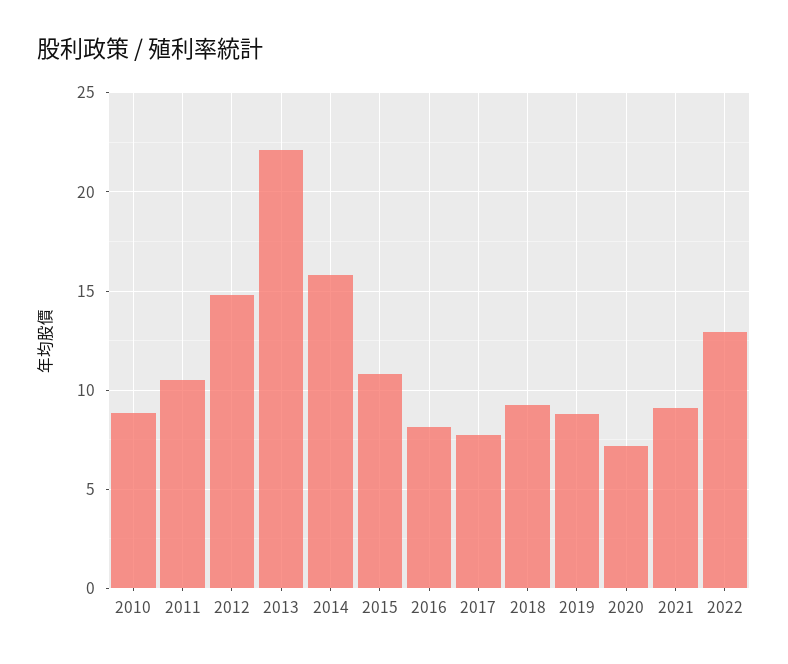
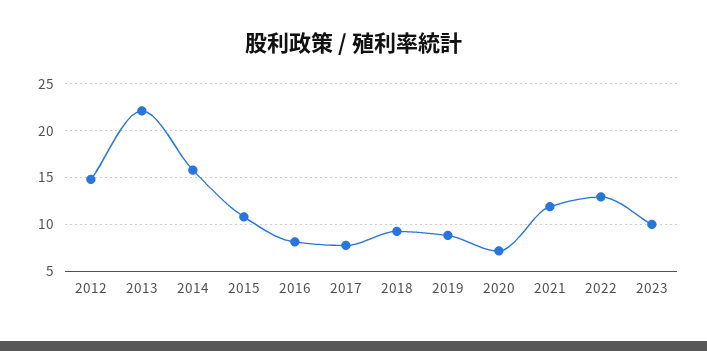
2010: 9 -> none
2011: 10.5 -> none
2021: 9 -> 12
2023: none -> 10

